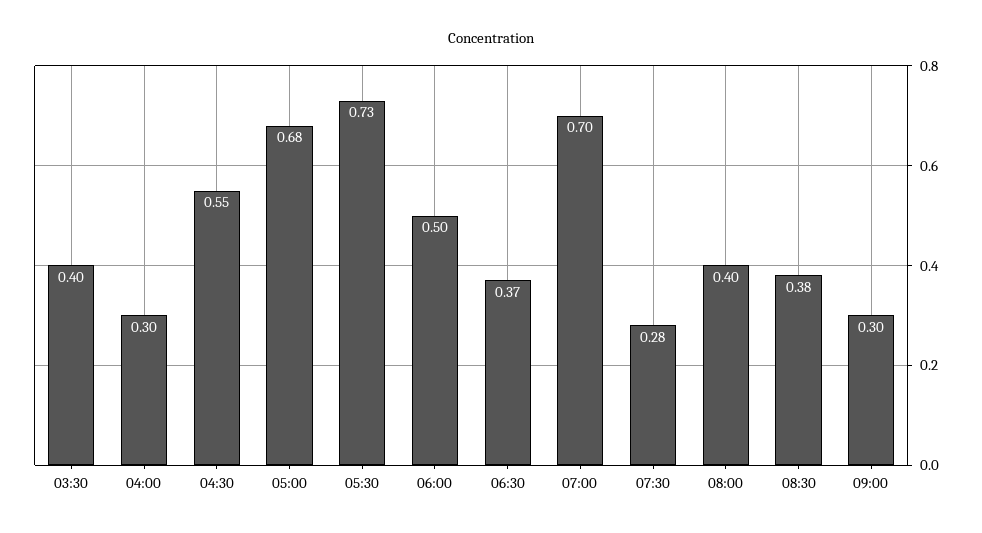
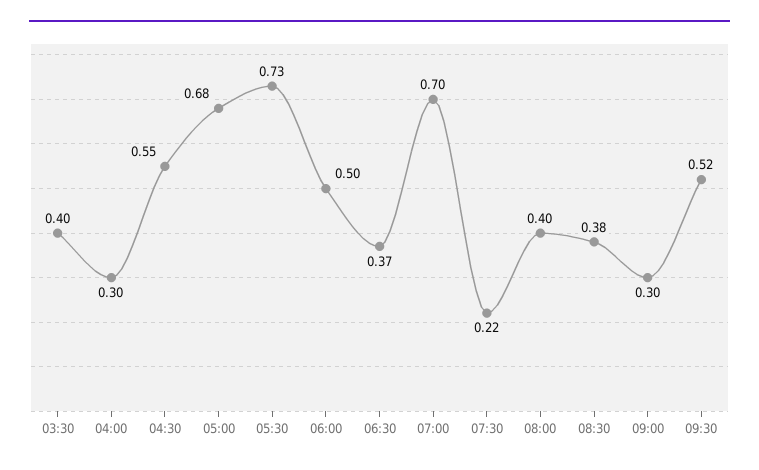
07:30: 0.28 -> 0.22
09:30: none -> 0.52

